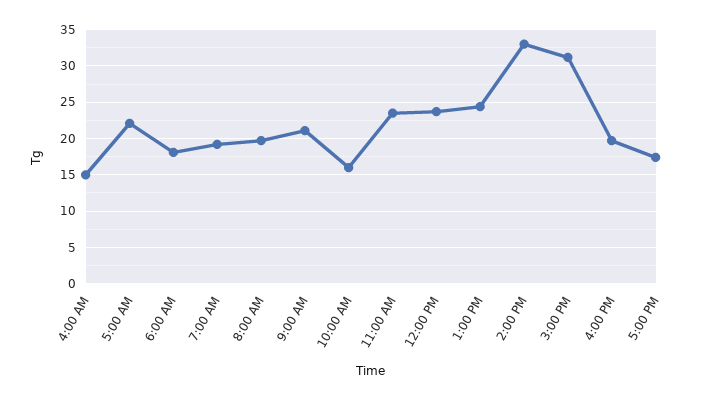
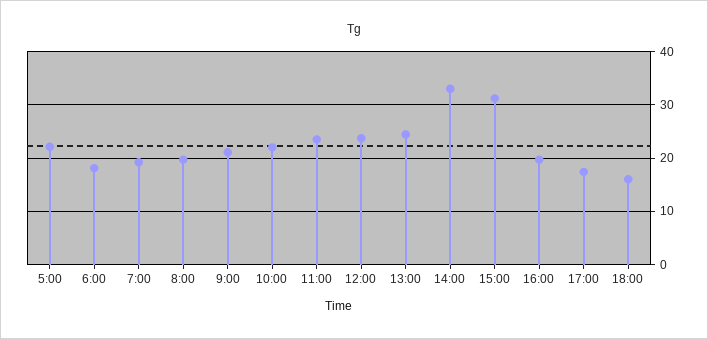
4:00 AM: 15 -> none
10:00 AM: 16 -> 22
18:00: none -> 16

